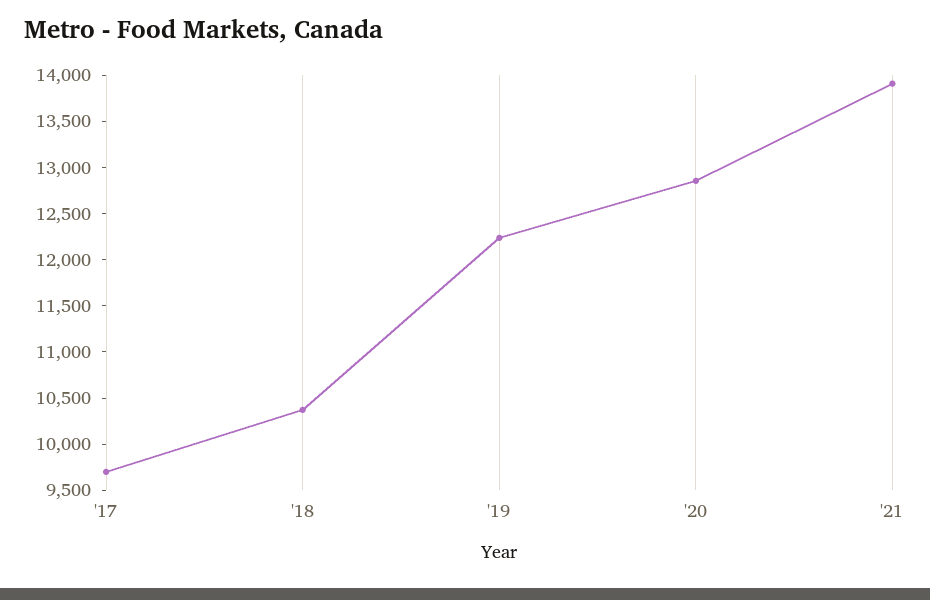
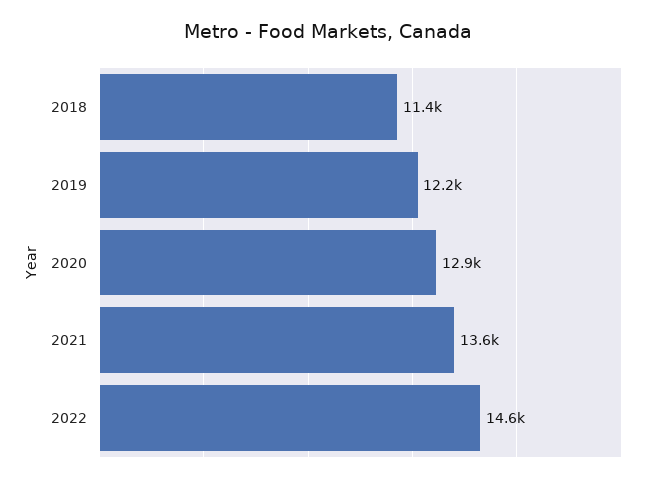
'17: 9700 -> none
'18: 10400 -> 11400
'21: 13900 -> 13600
2022: none -> 14600

